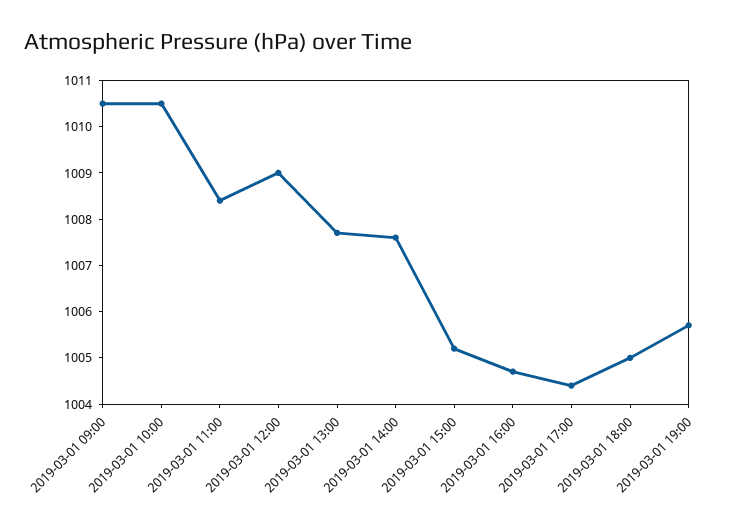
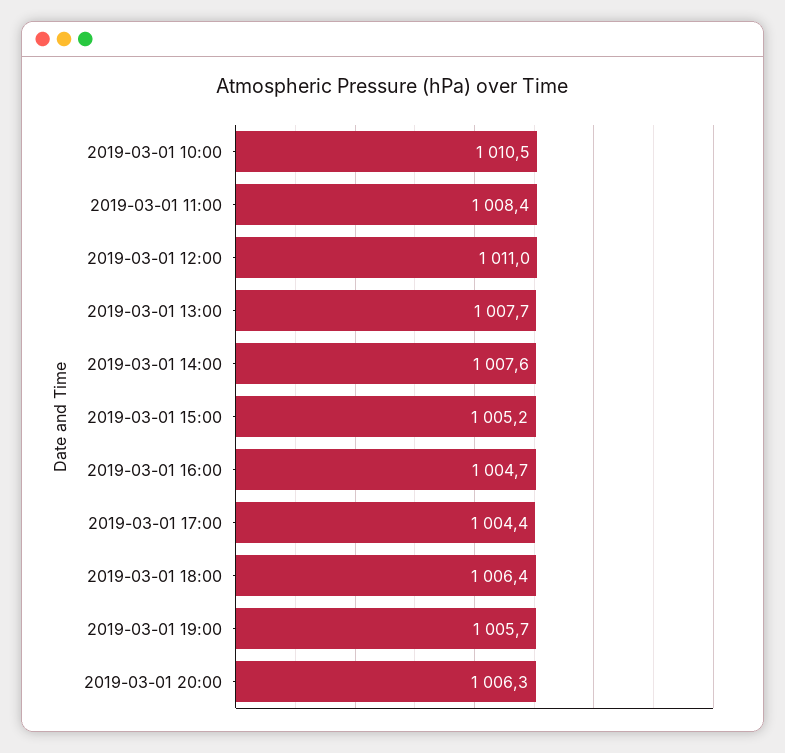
2019-03-01 09:00: 1010.5 -> none
2019-03-01 12:00: 1009 -> 1011
2019-03-01 18:00: 1005 -> 1006.4
2019-03-01 20:00: none -> 1006.3

